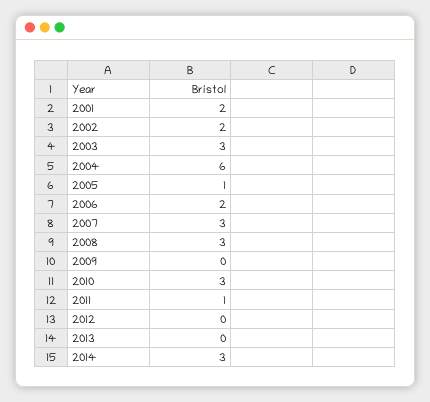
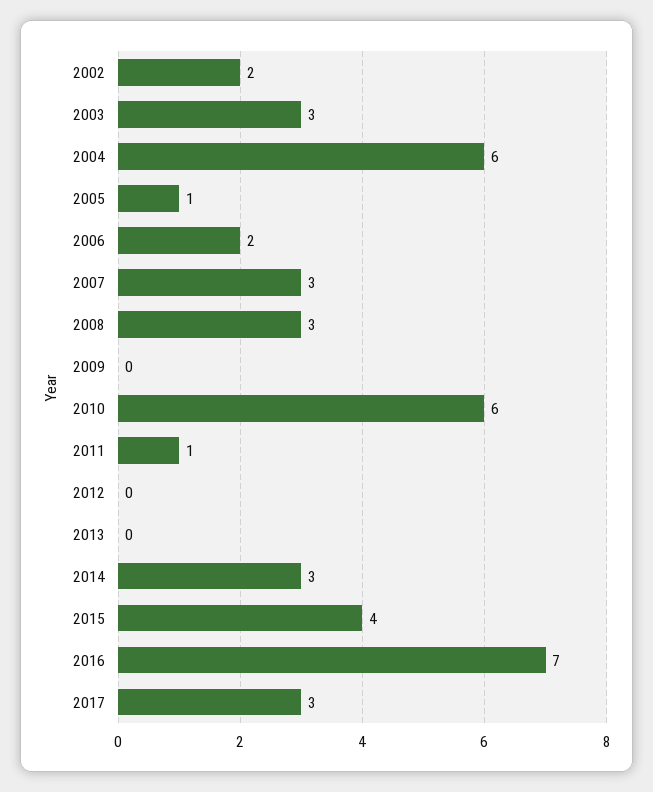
2001: 2 -> none
2010: 3 -> 6
2015: none -> 4
2016: none -> 7
2017: none -> 3

